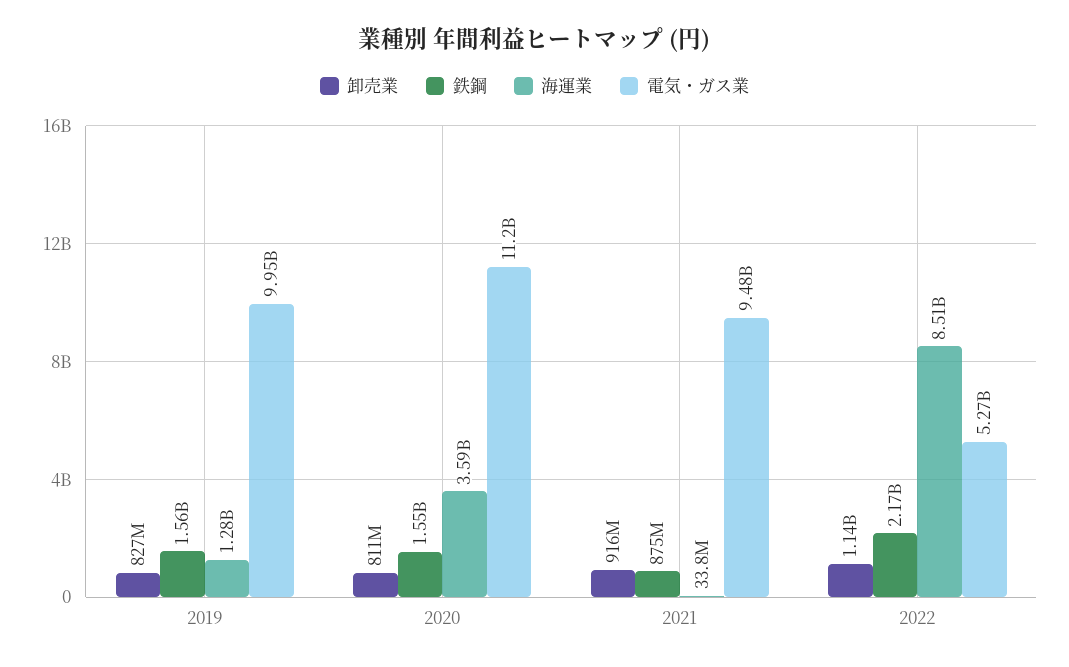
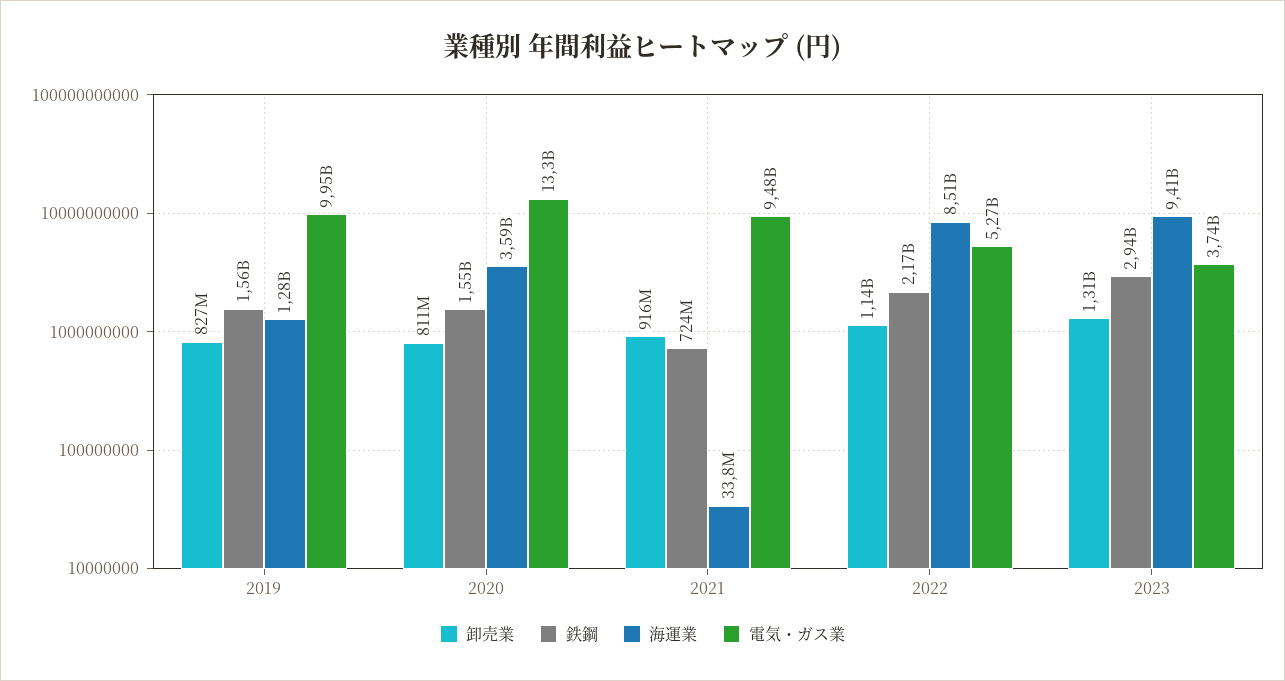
電気・ガス業, 2020: 11200000000 -> 13300000000
鉄鋼, 2021: 875000000 -> 724000000
卸売業, 2023: none -> 1310000000
鉄鋼, 2023: none -> 2940000000
海運業, 2023: none -> 9410000000
電気・ガス業, 2023: none -> 3740000000

